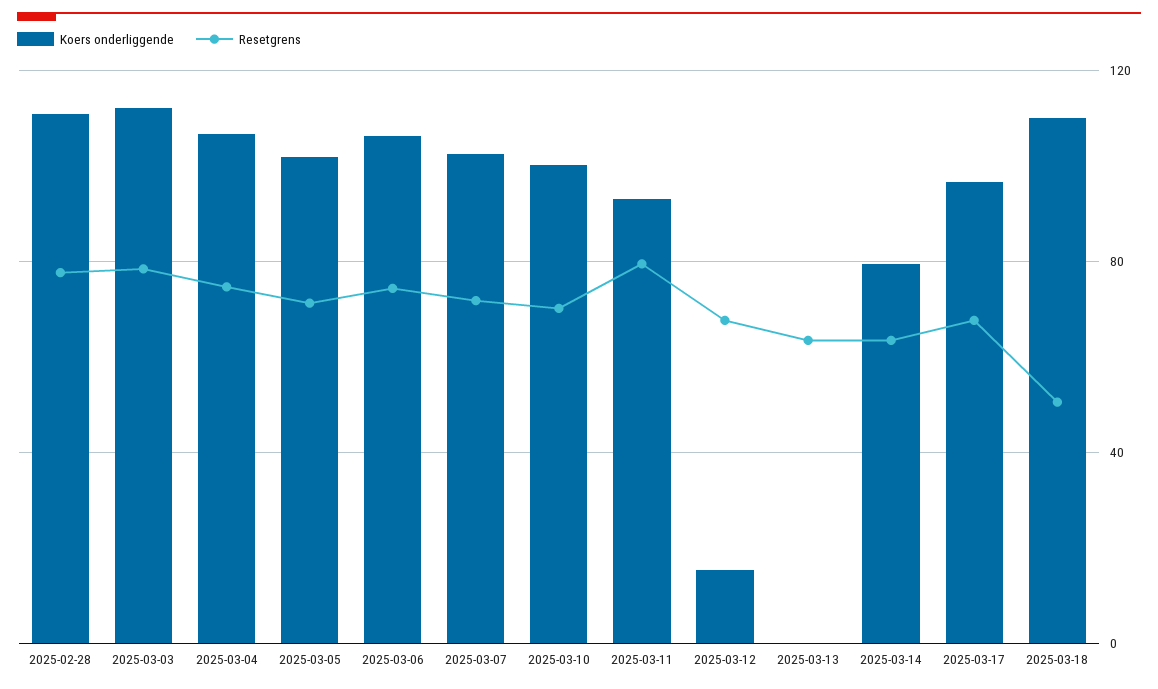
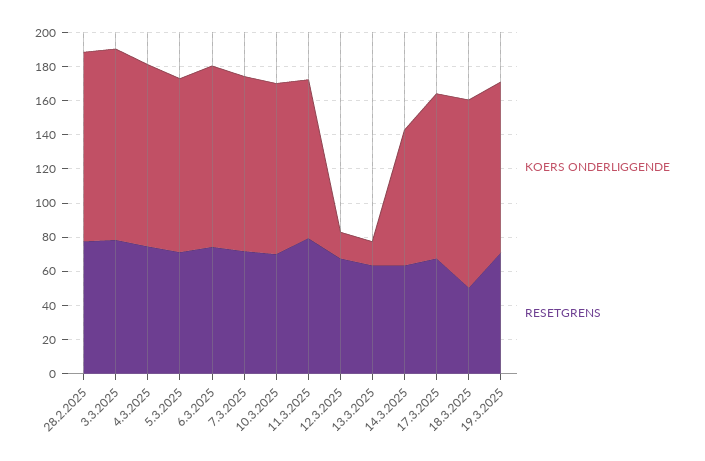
Koers onderliggende, 2025-03-13: 0 -> 15
Koers onderliggende, 19.3.2025: none -> 100
Resetgrens, 19.3.2025: none -> 70

